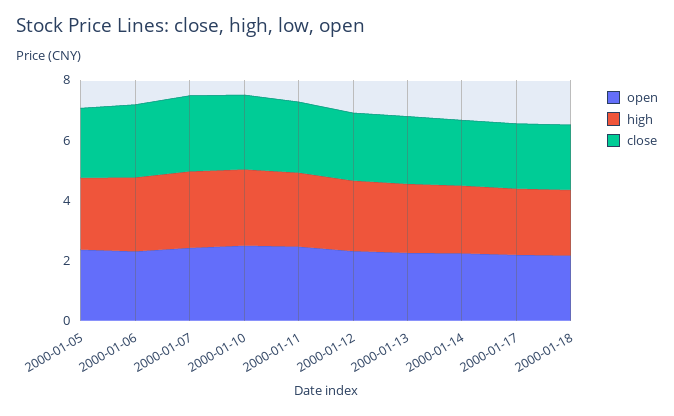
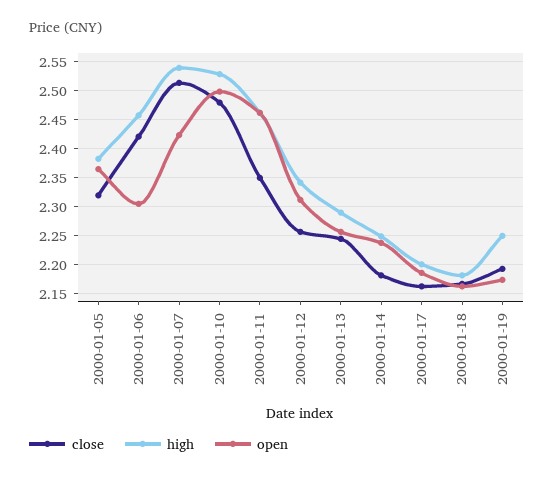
close, 2000-01-19: none -> 2.2
high, 2000-01-19: none -> 2.25
open, 2000-01-19: none -> 2.175

